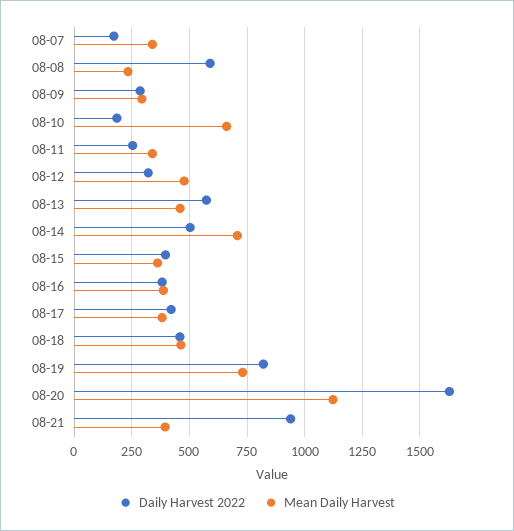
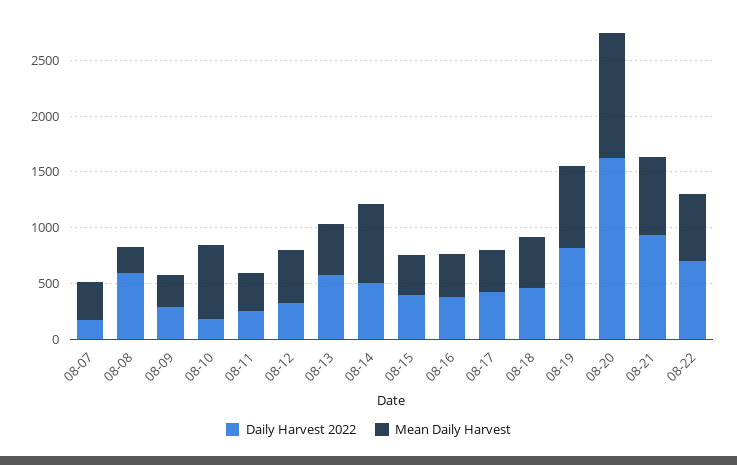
Mean Daily Harvest, 08-21: 400 -> 700
Daily Harvest 2022, 08-22: none -> 700
Mean Daily Harvest, 08-22: none -> 600

